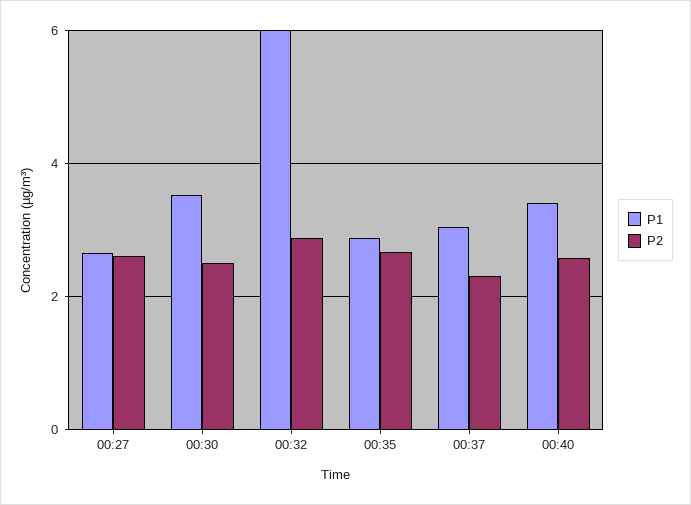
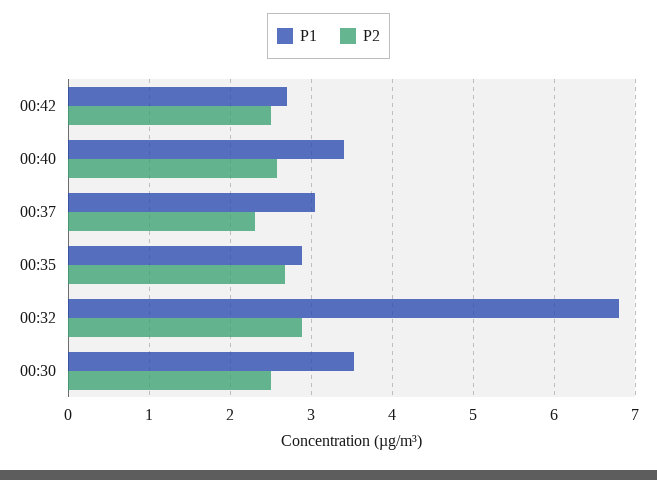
P1, 00:27: 2.6 -> none
P2, 00:27: 2.6 -> none
P1, 00:32: 6 -> 6.8
P1, 00:42: none -> 2.7
P2, 00:42: none -> 2.5

